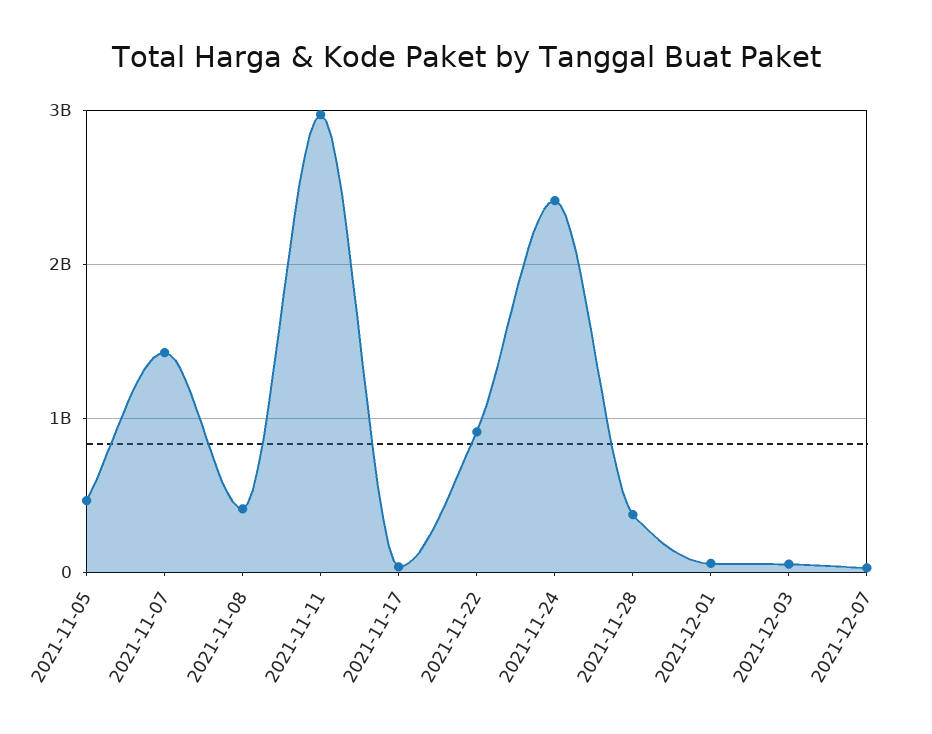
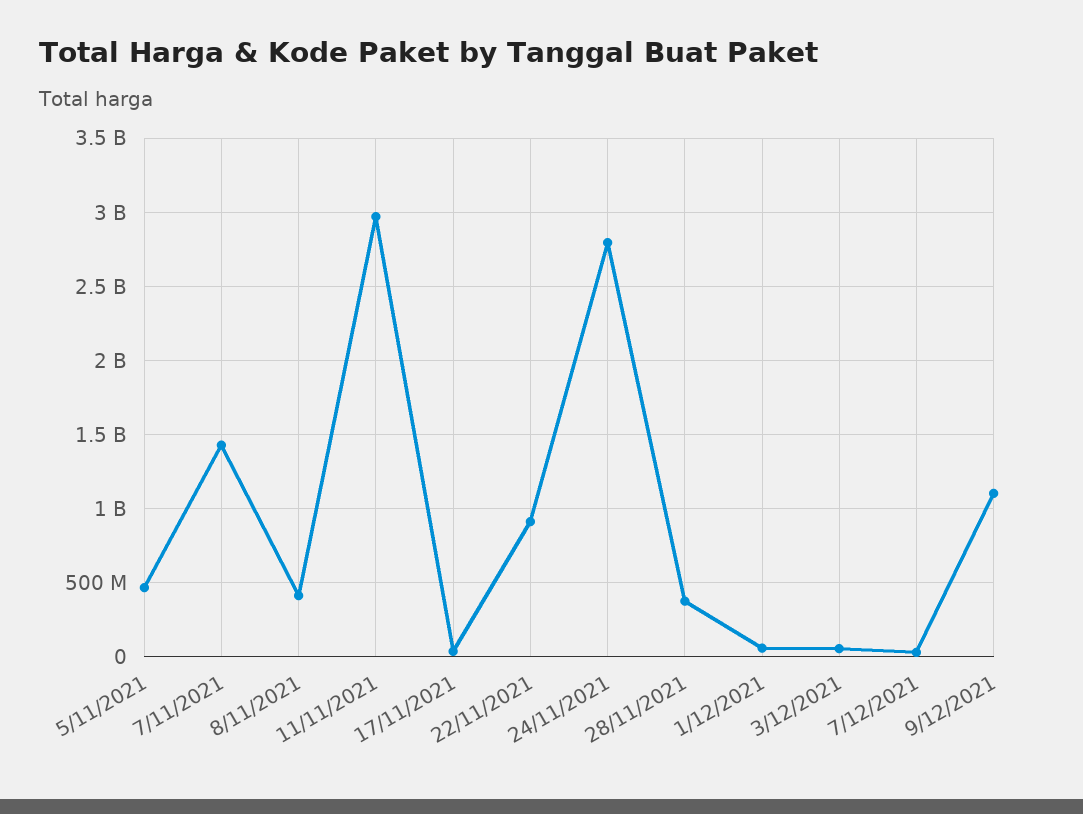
2021-11-24: 2400000000 -> 2800000000
9/12/2021: none -> 1100000000

